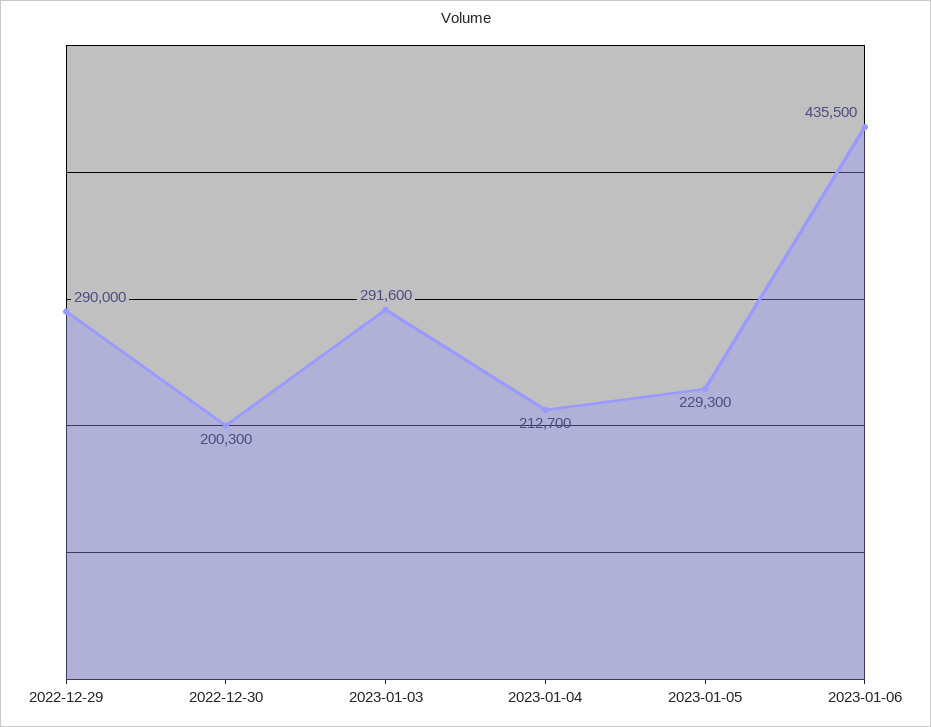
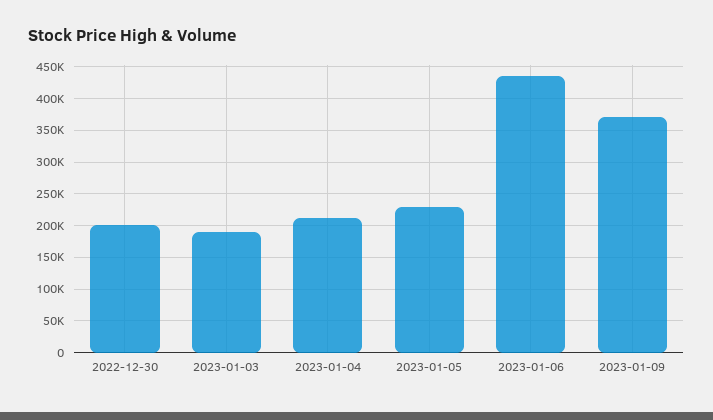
2022-12-29: 290000 -> none
2023-01-03: 291600 -> 190000
2023-01-09: none -> 370000

